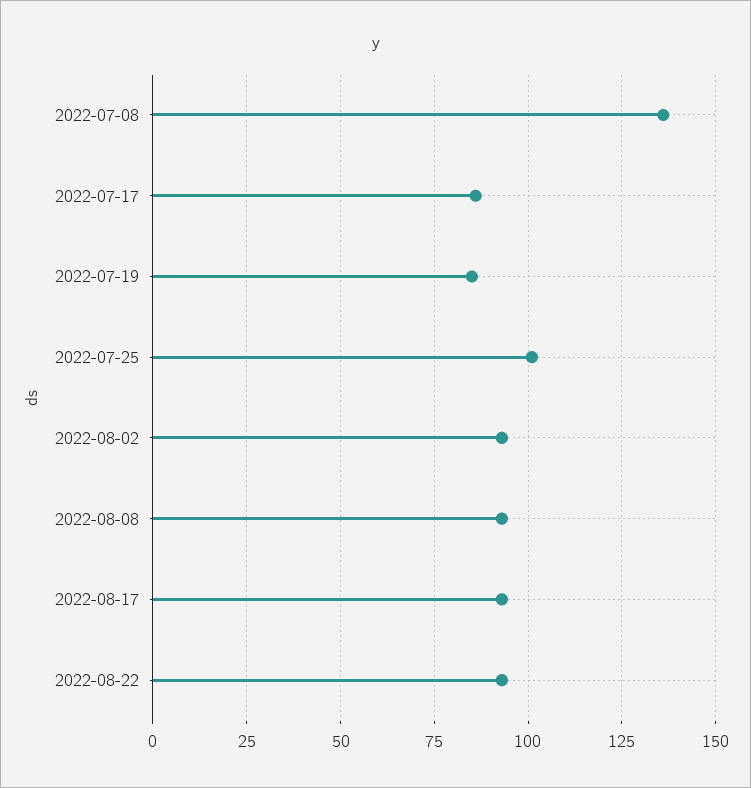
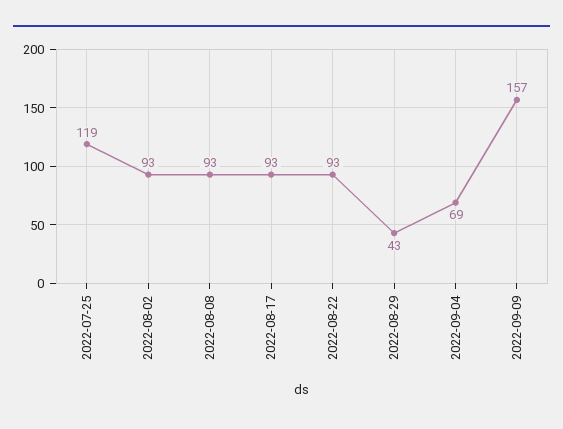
2022-07-08: 135 -> none
2022-07-17: 85 -> none
2022-07-19: 85 -> none
2022-07-25: 100 -> 119
2022-08-29: none -> 43
2022-09-04: none -> 69
2022-09-09: none -> 157

